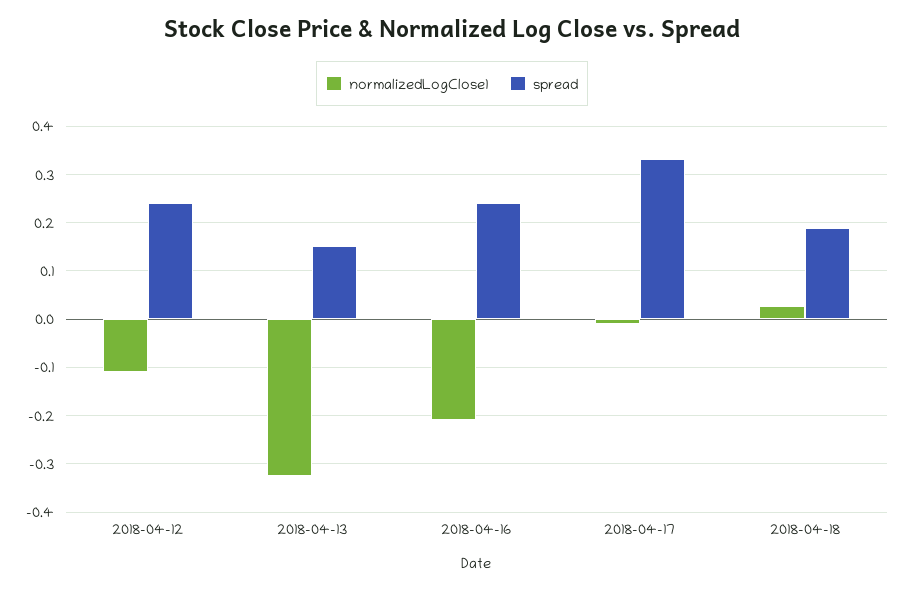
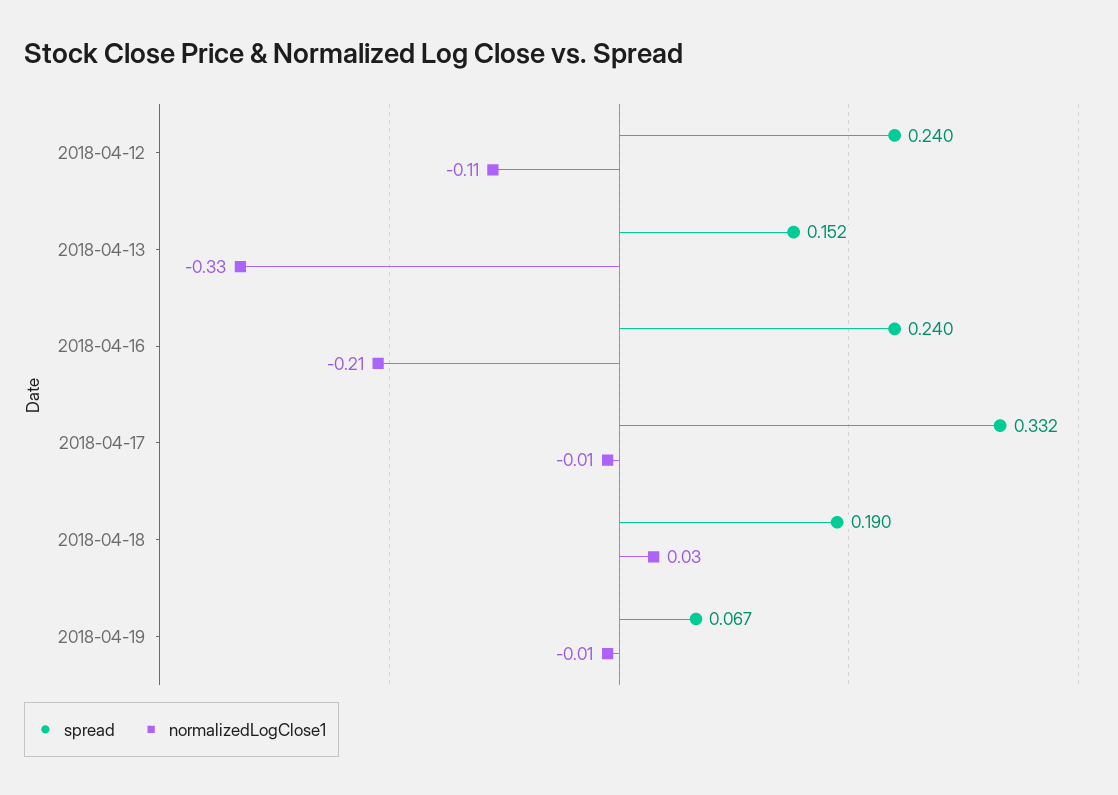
spread, 2018-04-19: none -> 0.067
normalizedLogClose1, 2018-04-19: none -> -0.01

